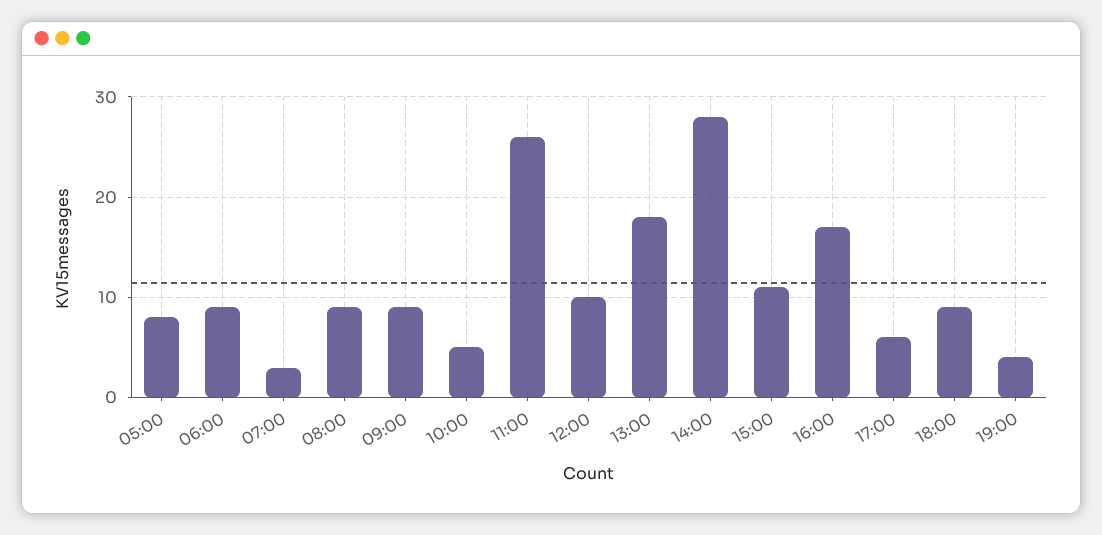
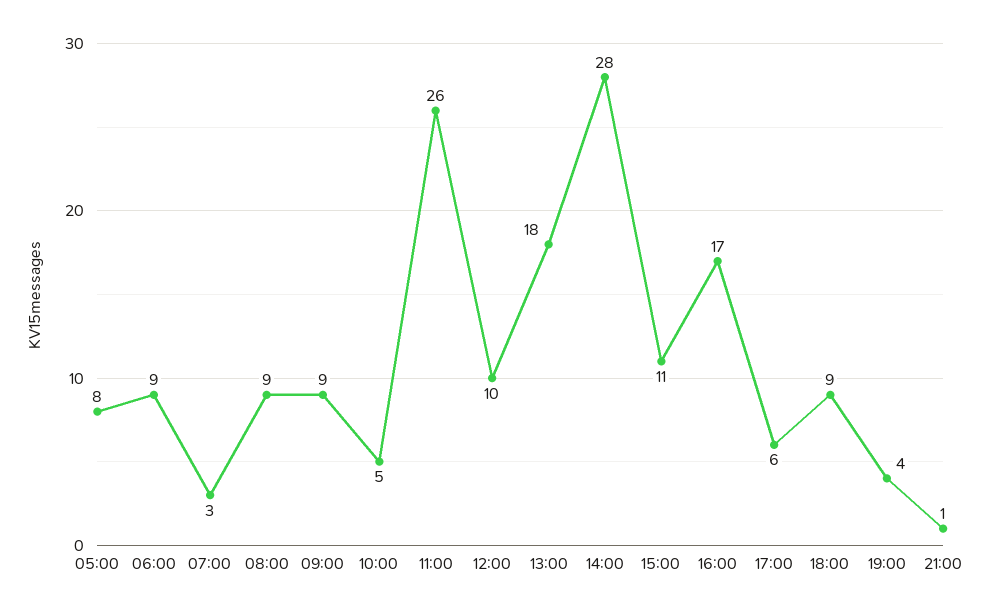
21:00: none -> 1

